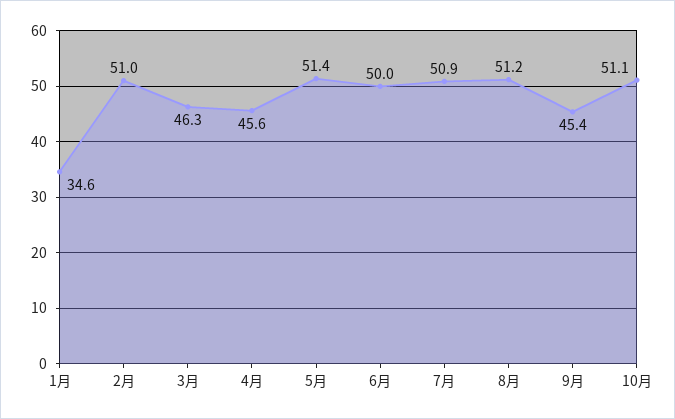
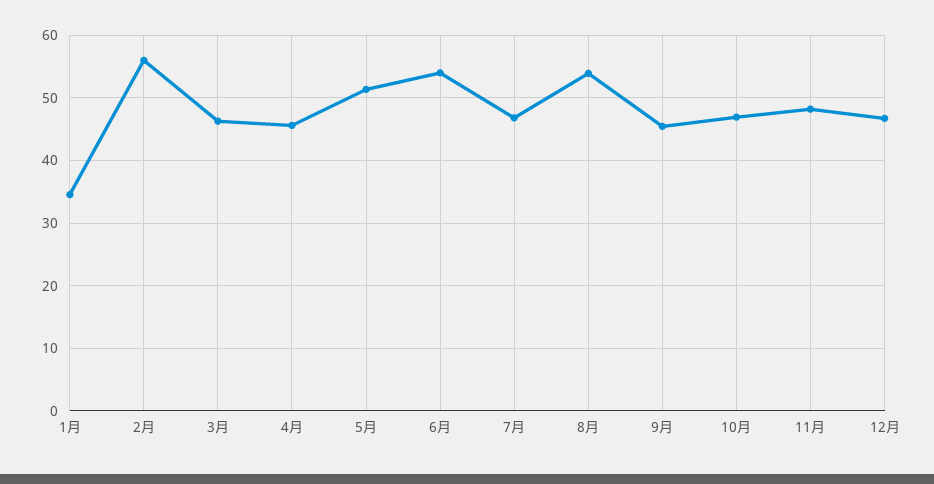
2月: 51 -> 56
6月: 50 -> 54
7月: 50.9 -> 47
8月: 51.2 -> 54
10月: 51.1 -> 47
11月: none -> 48
12月: none -> 47

